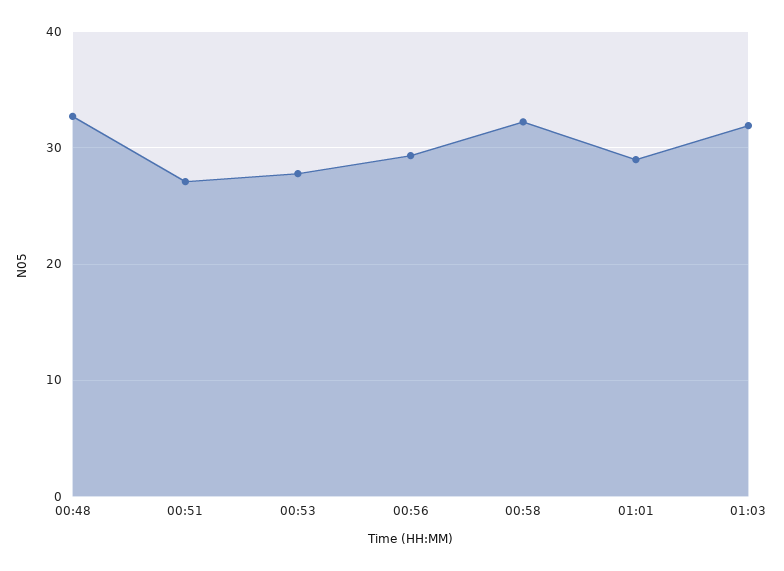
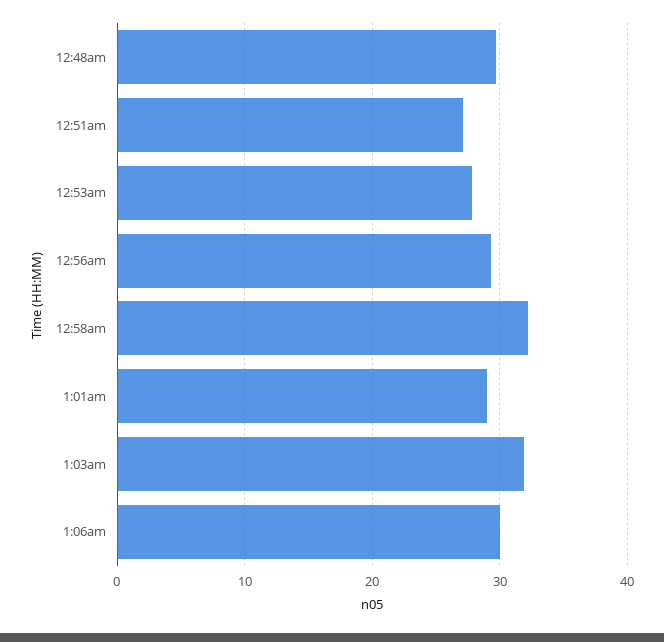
00:48: 33 -> 30
1:06am: none -> 30

